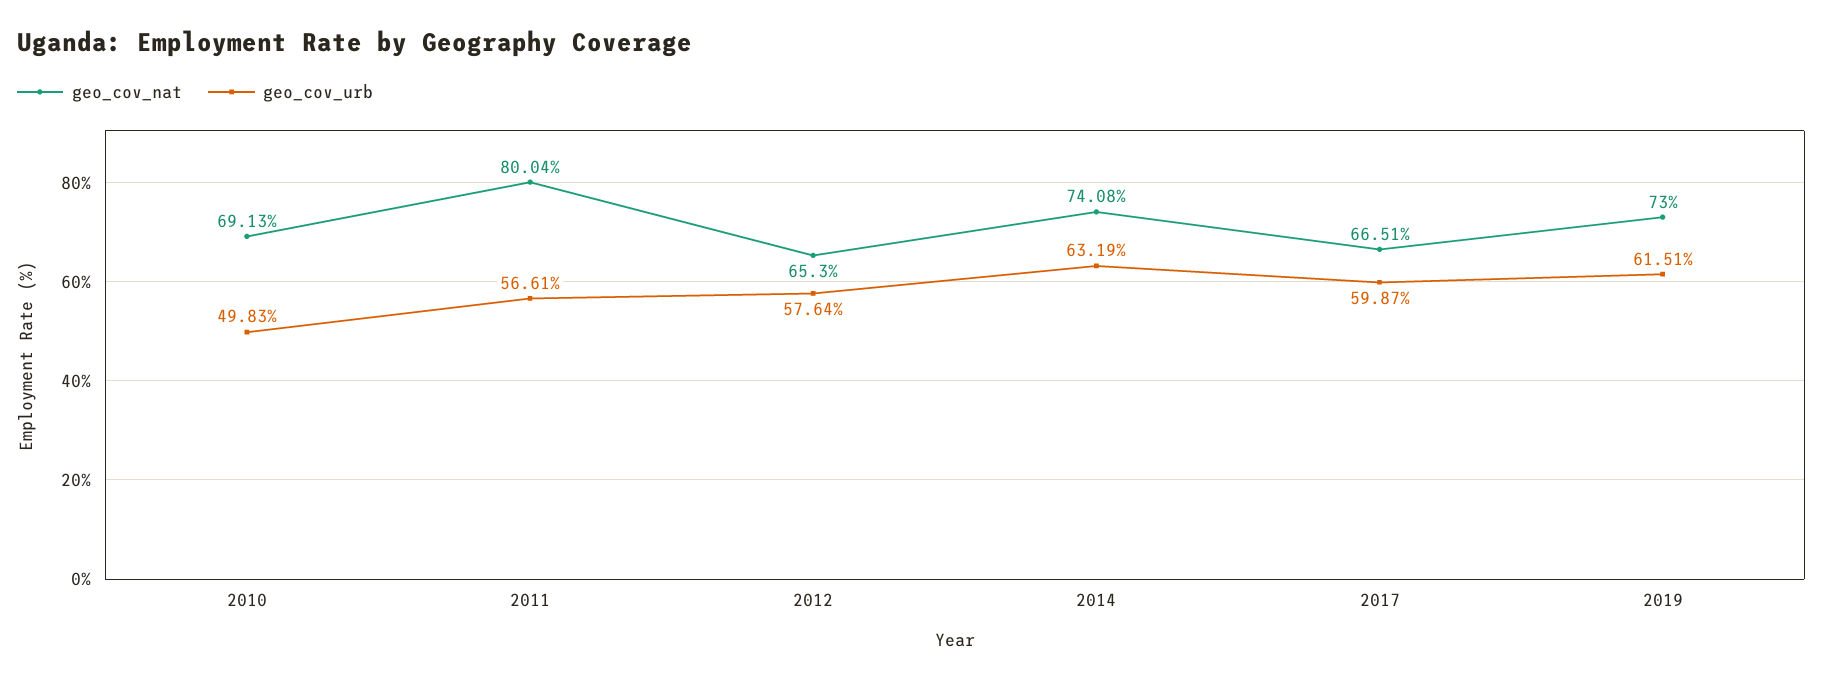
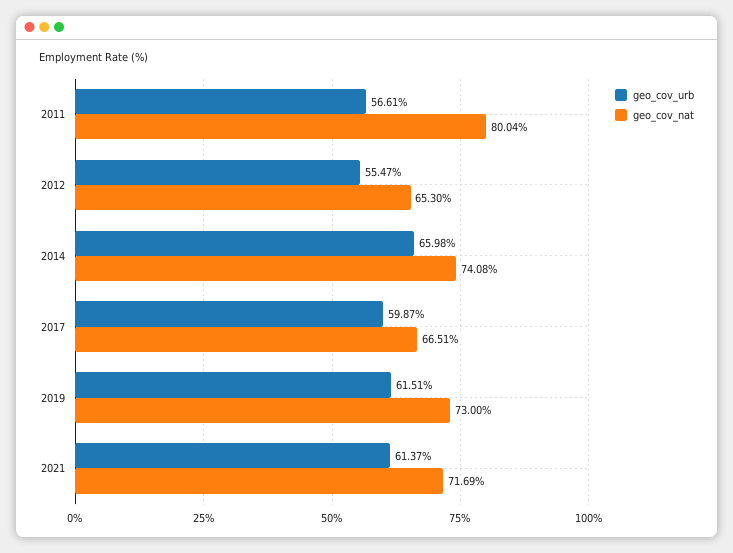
geo_cov_nat, 2010: 69.13 -> none
geo_cov_urb, 2010: 49.83 -> none
geo_cov_urb, 2012: 57.64 -> 55.47
geo_cov_urb, 2014: 63.19 -> 65.98
geo_cov_urb, 2021: none -> 61.37
geo_cov_nat, 2021: none -> 71.69

